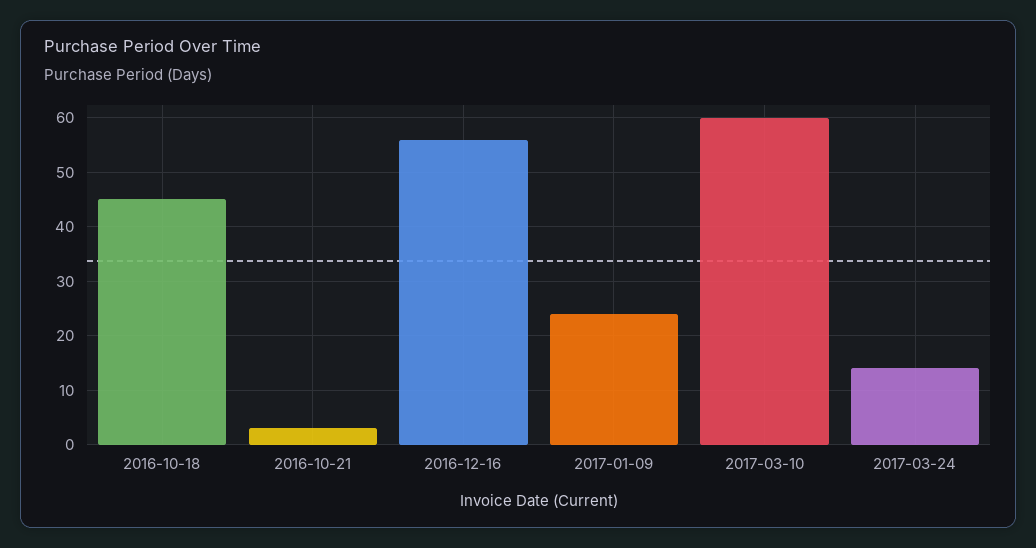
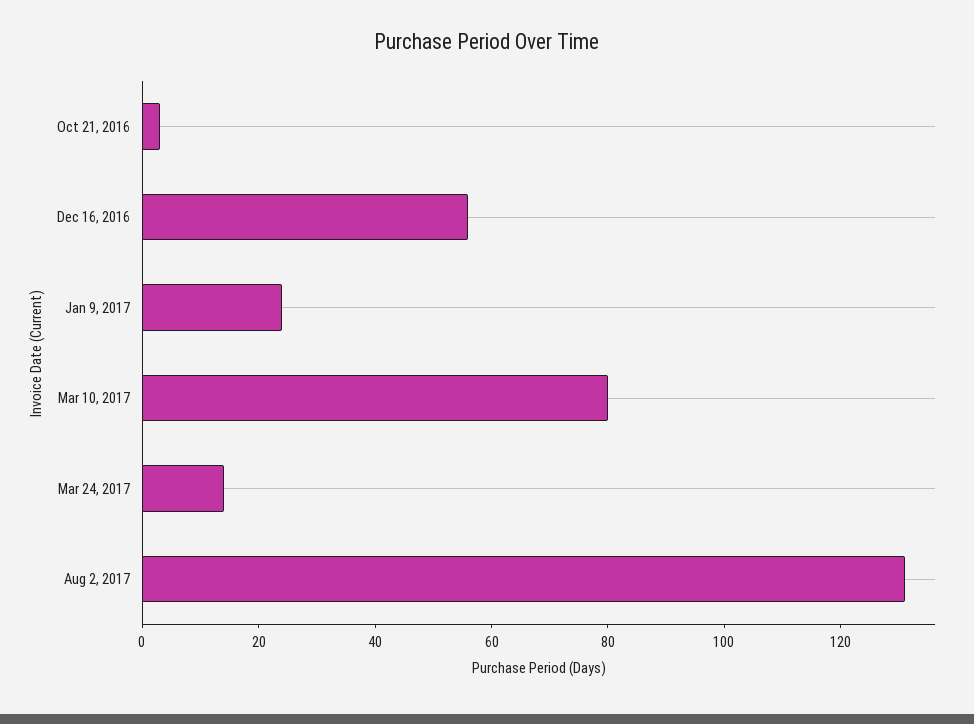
2016-10-18: 45 -> none
2017-03-10: 60 -> 80
Aug 2, 2017: none -> 130

